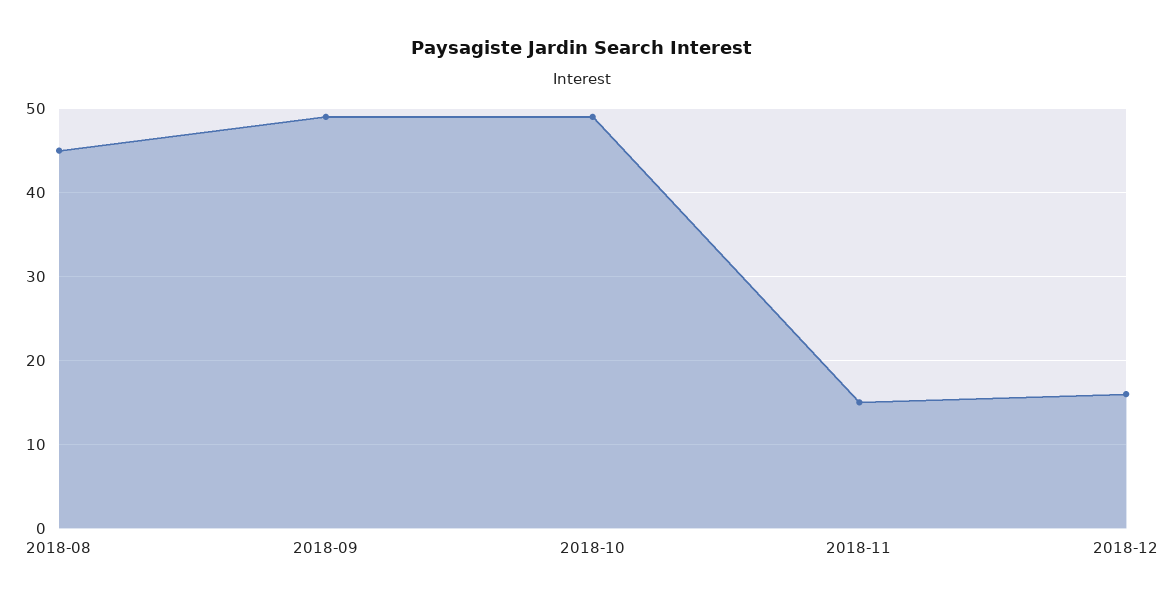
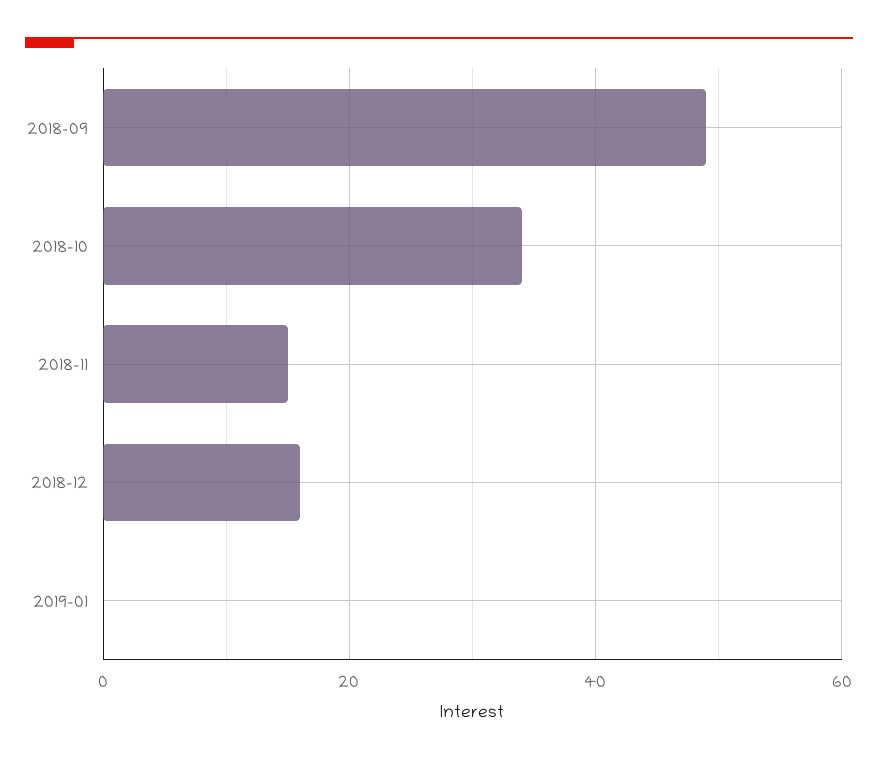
2018-08: 45 -> none
2018-10: 49 -> 35
2019-01: none -> 0

